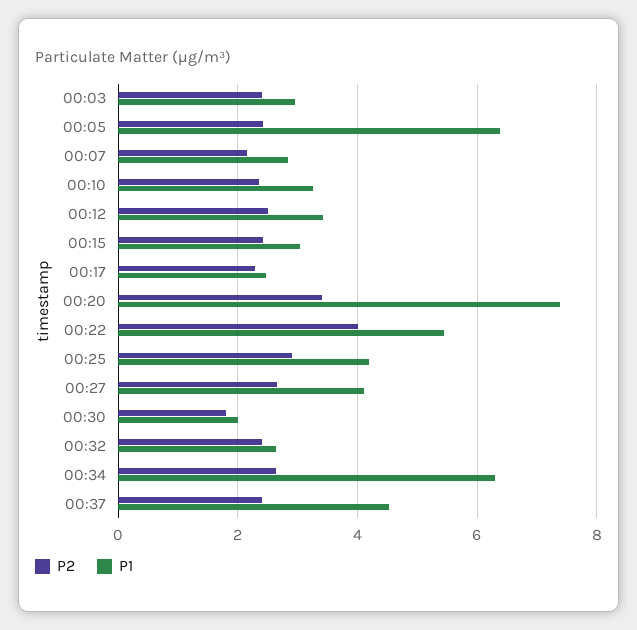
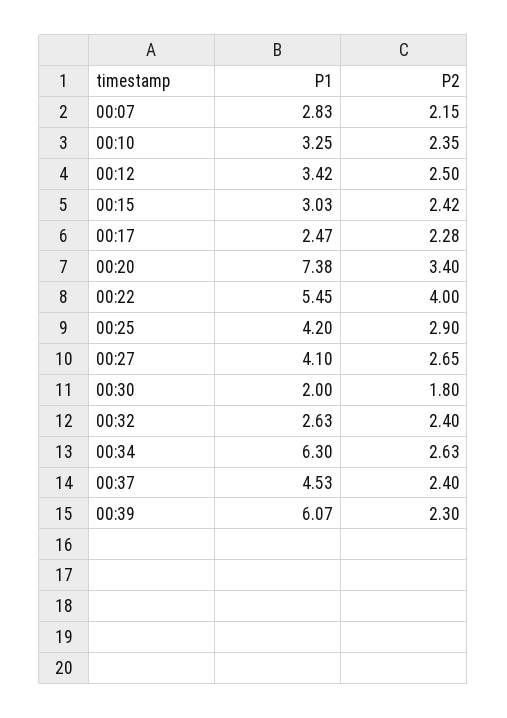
P2, 00:03: 2.4 -> none
P1, 00:03: 3 -> none
P2, 00:05: 2.4 -> none
P1, 00:05: 6.4 -> none
P1, 00:39: none -> 6.07
P2, 00:39: none -> 2.3

